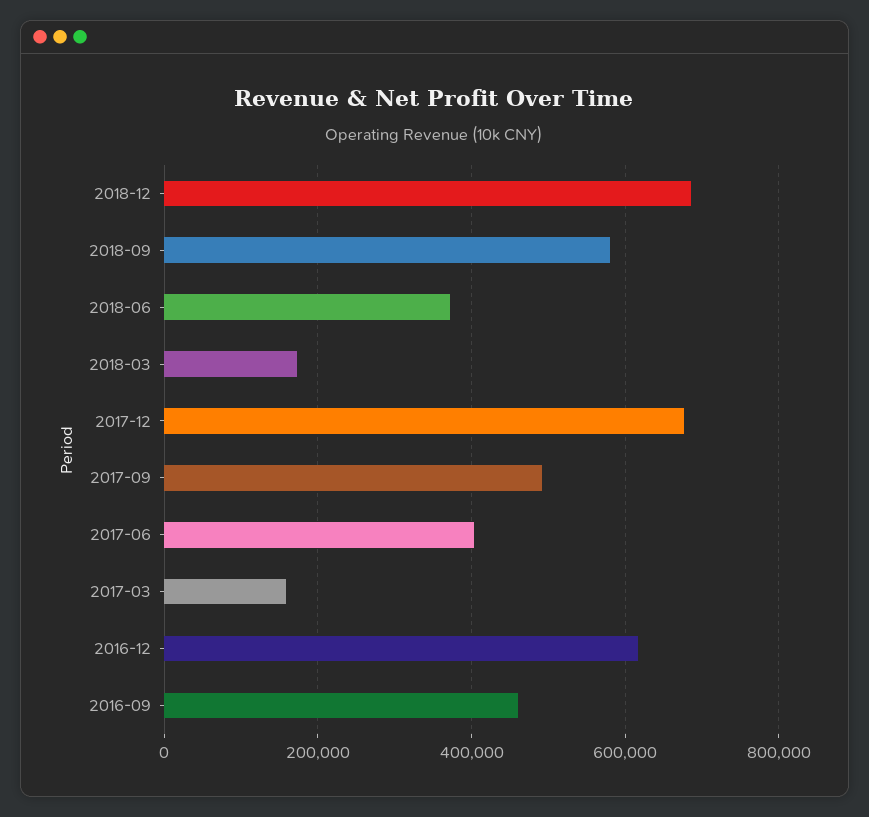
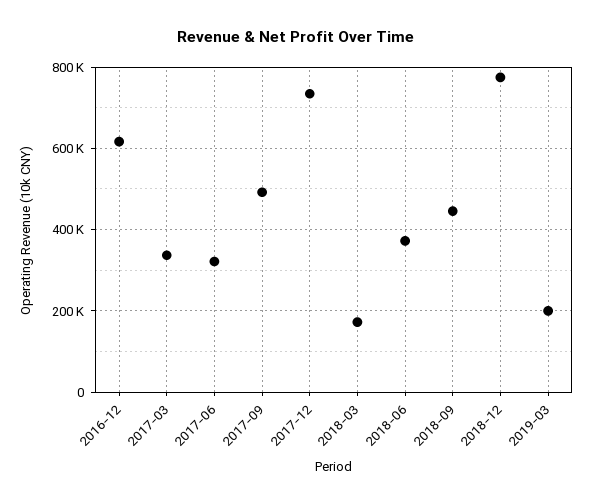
2018-12: 680000 -> 780000
2018-09: 580000 -> 440000
2017-12: 680000 -> 740000
2017-06: 400000 -> 320000
2017-03: 160000 -> 340000
2016-09: 460000 -> none
2019-03: none -> 200000

